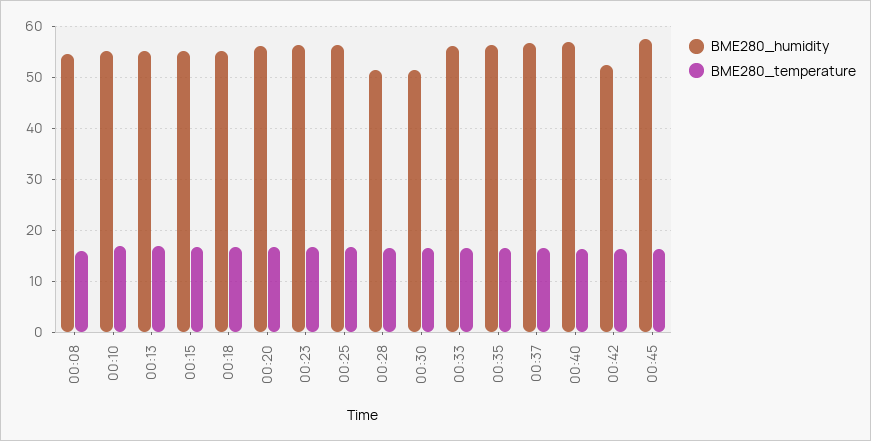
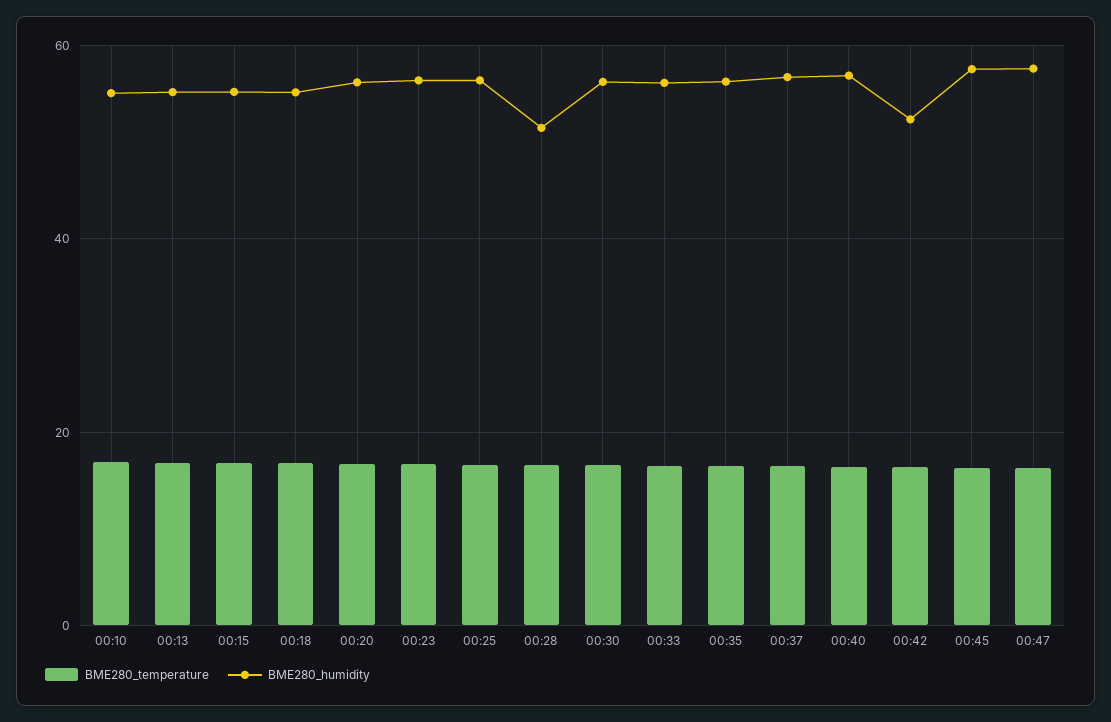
BME280_humidity, 00:08: 54 -> none
BME280_temperature, 00:08: 16 -> none
BME280_humidity, 00:30: 52 -> 56
BME280_temperature, 00:47: none -> 16
BME280_humidity, 00:47: none -> 58

